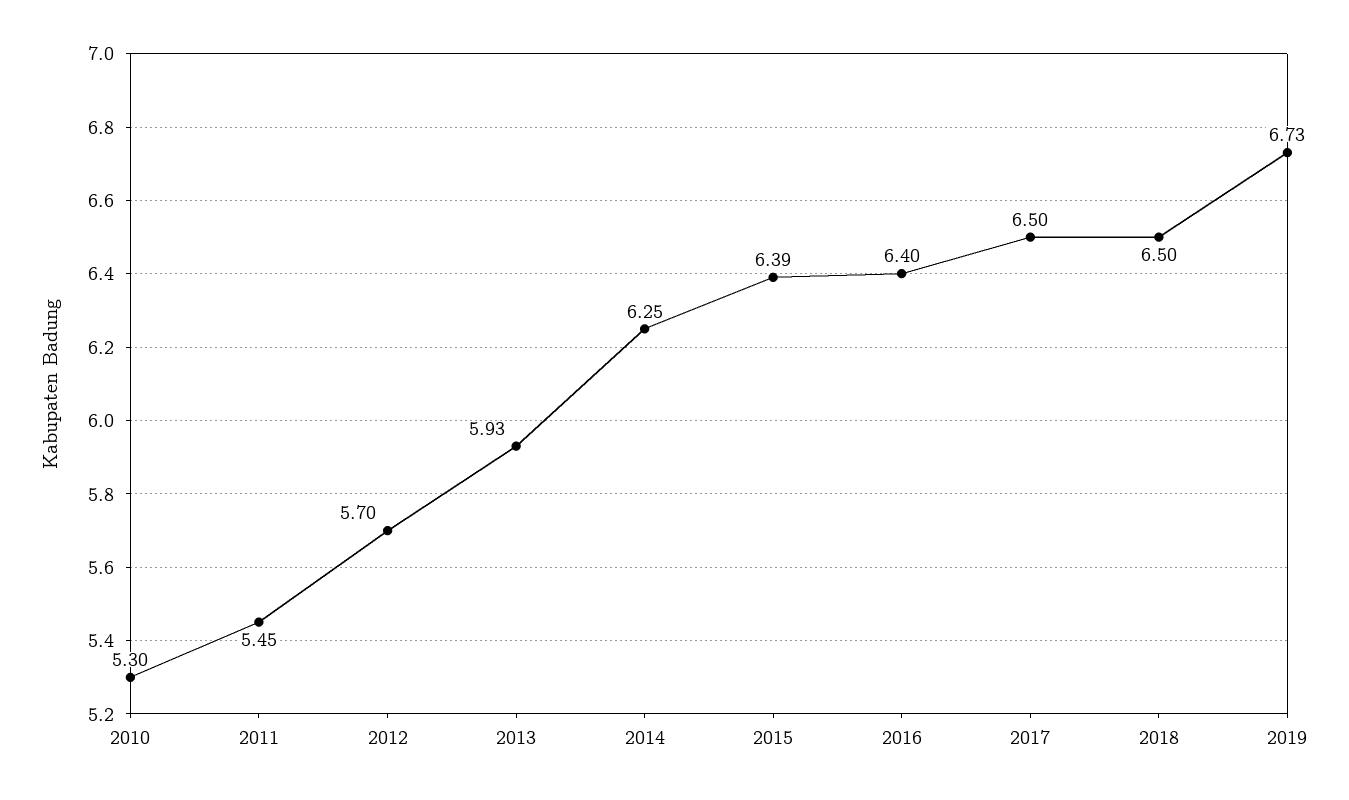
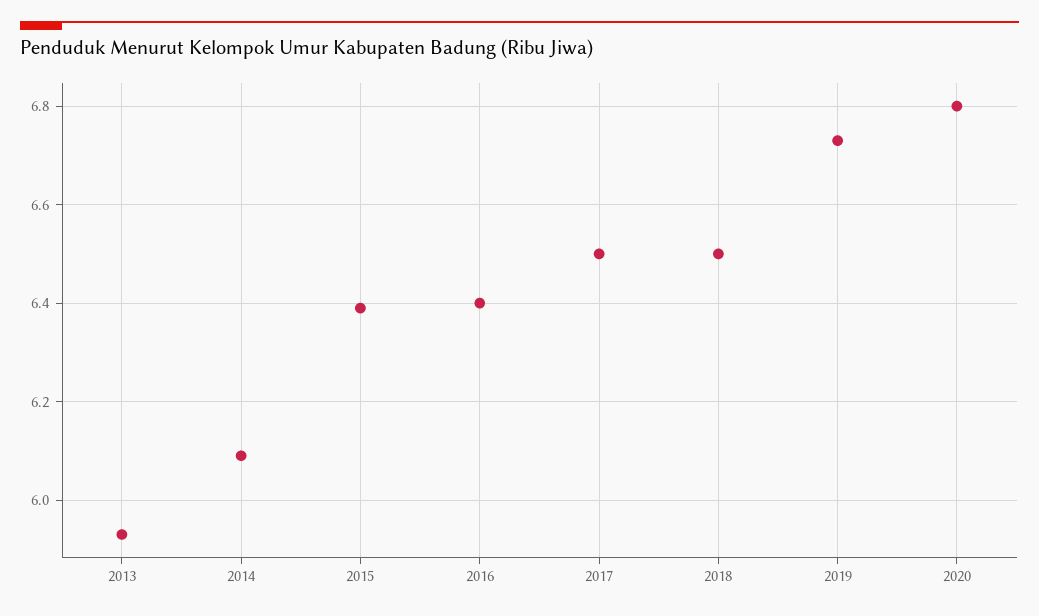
2010: 5.3 -> none
2011: 5.45 -> none
2012: 5.7 -> none
2014: 6.25 -> 6.1
2020: none -> 6.8

